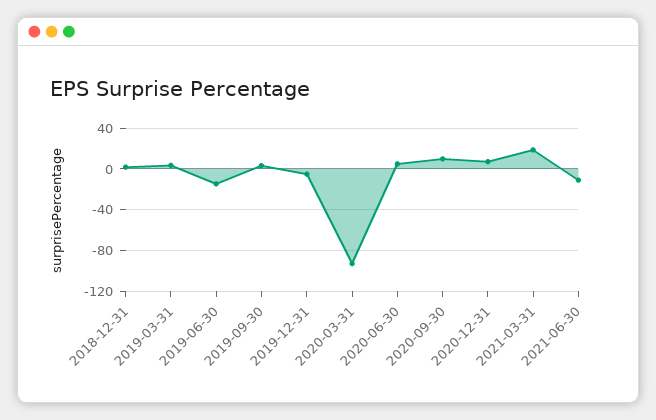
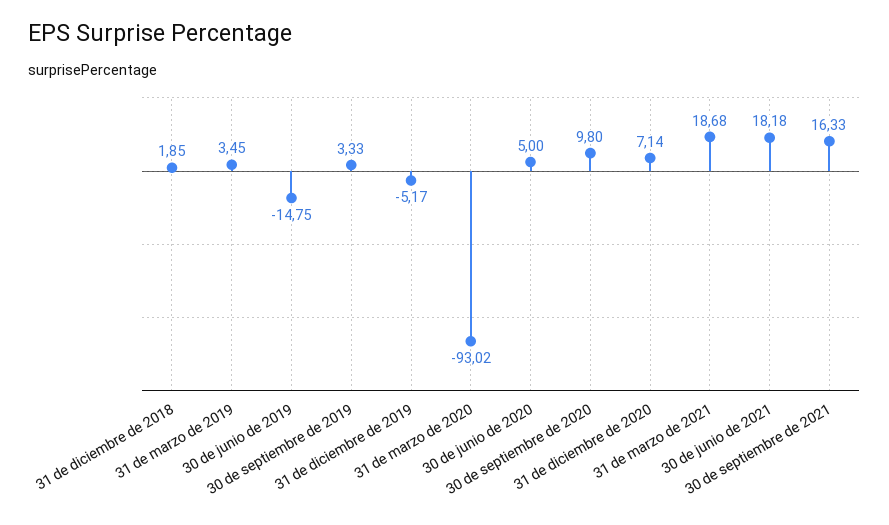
2021-06-30: -10 -> 18.18
30 de septiembre de 2021: none -> 16.33

